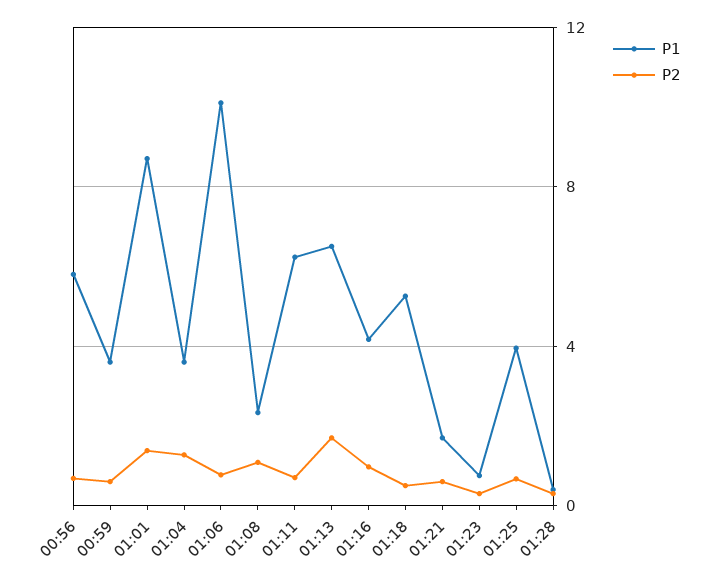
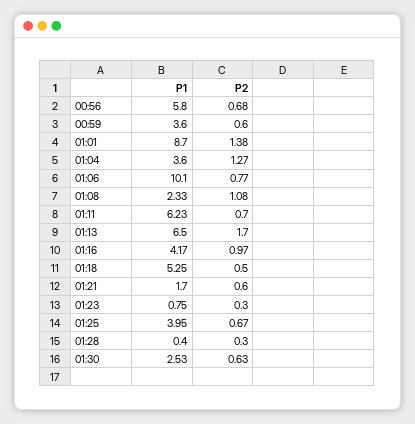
P1, 01:30: none -> 2.53
P2, 01:30: none -> 0.63

